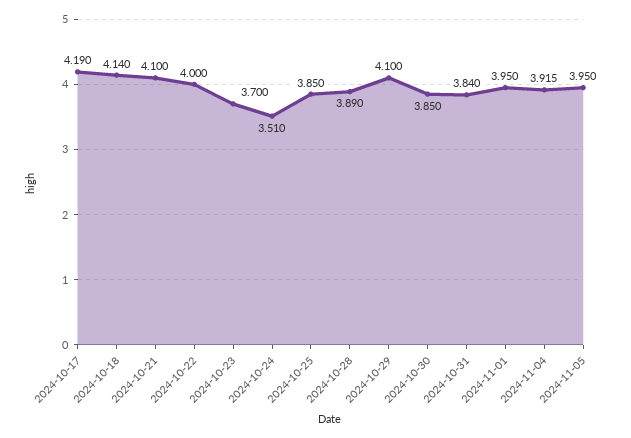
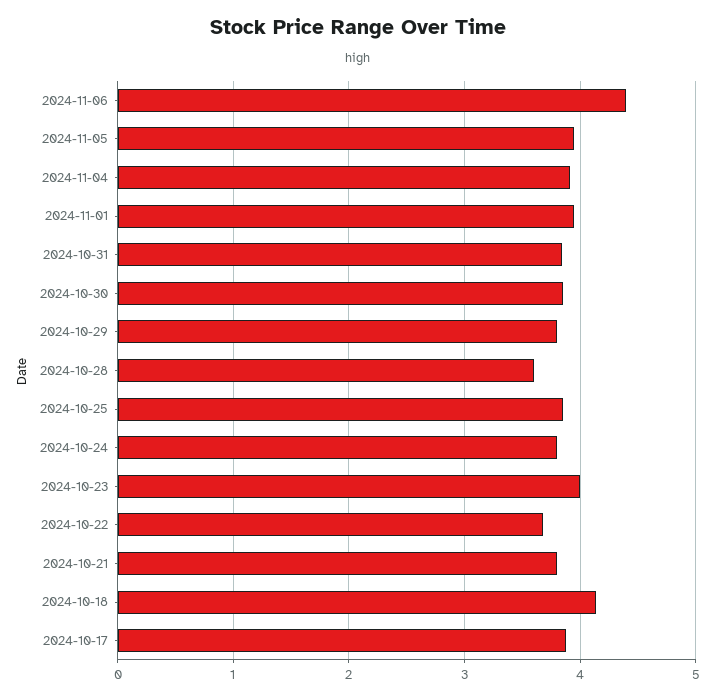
2024-10-17: 4.19 -> 3.9
2024-10-21: 4.1 -> 3.8
2024-10-22: 4 -> 3.7
2024-10-23: 3.7 -> 4
2024-10-24: 3.51 -> 3.8
2024-10-28: 3.89 -> 3.6
2024-10-29: 4.1 -> 3.8
2024-11-06: none -> 4.4

